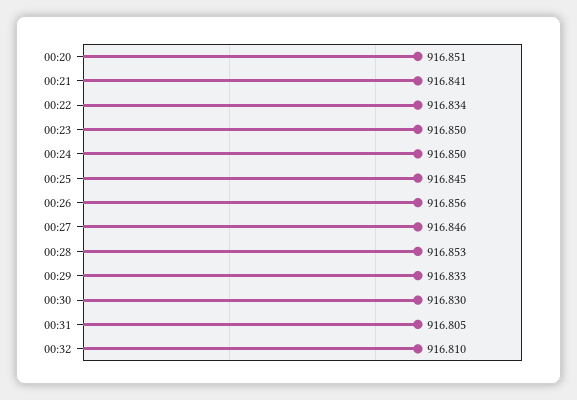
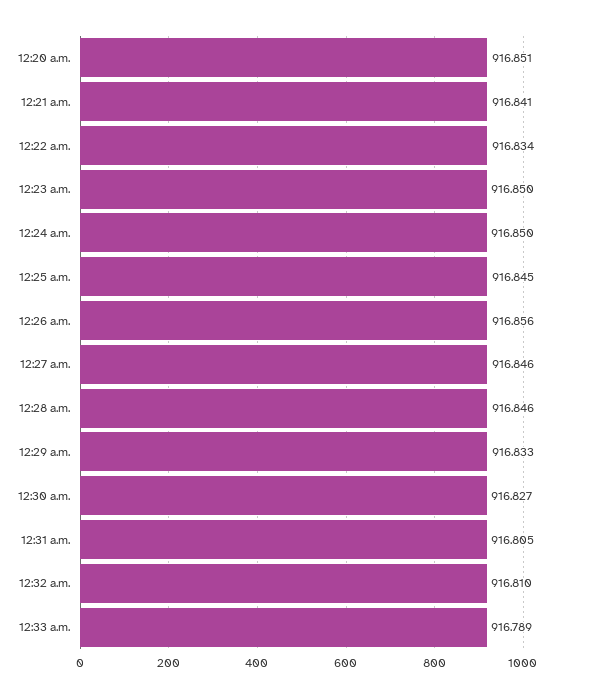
00:28: 916.853 -> 916.846
00:30: 916.83 -> 916.827
12:33 a.m.: none -> 916.789

